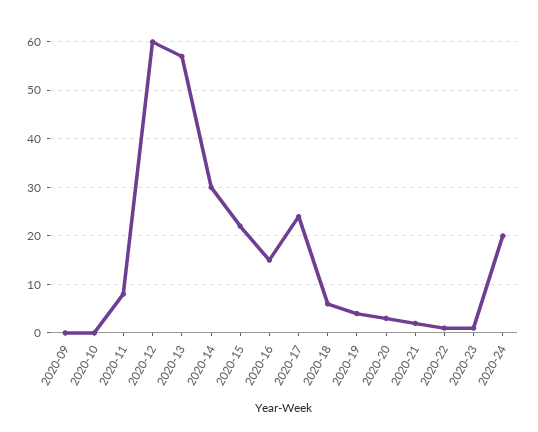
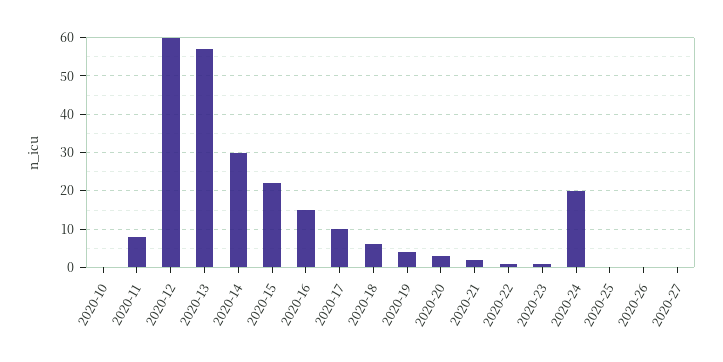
2020-09: 0 -> none
2020-17: 25 -> 10
2020-25: none -> 0
2020-26: none -> 0
2020-27: none -> 0

